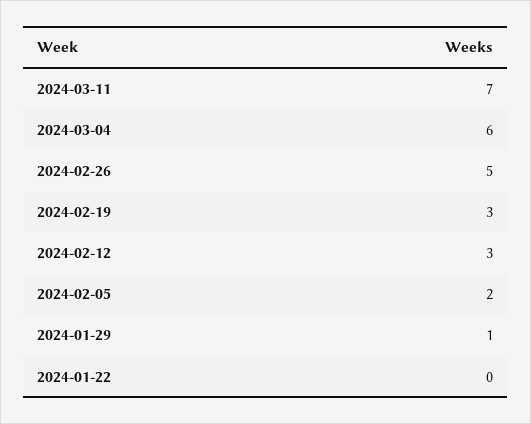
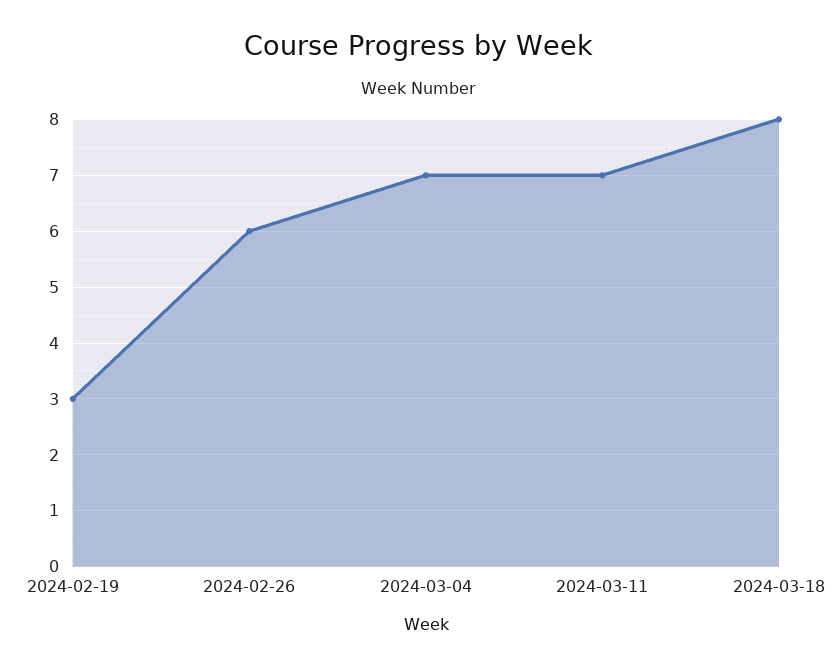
2024-03-04: 6 -> 7
2024-02-26: 5 -> 6
2024-02-12: 3 -> none
2024-02-05: 2 -> none
2024-01-29: 1 -> none
2024-01-22: 0 -> none
2024-03-18: none -> 8

